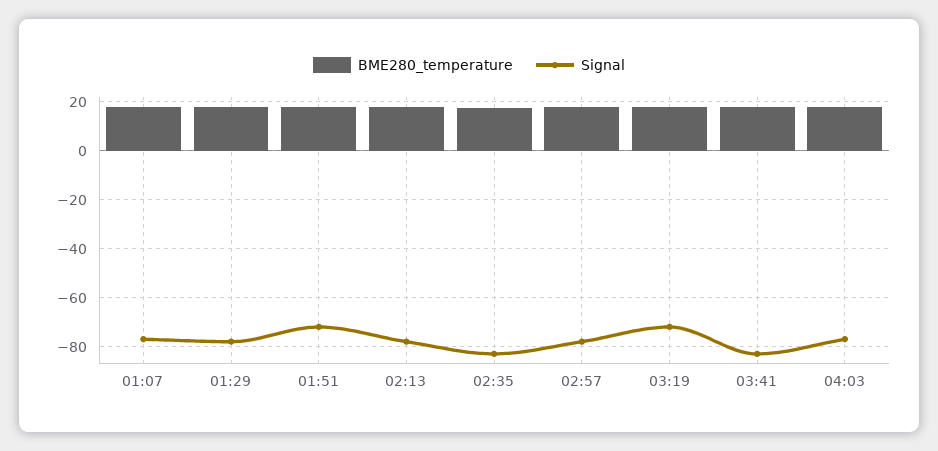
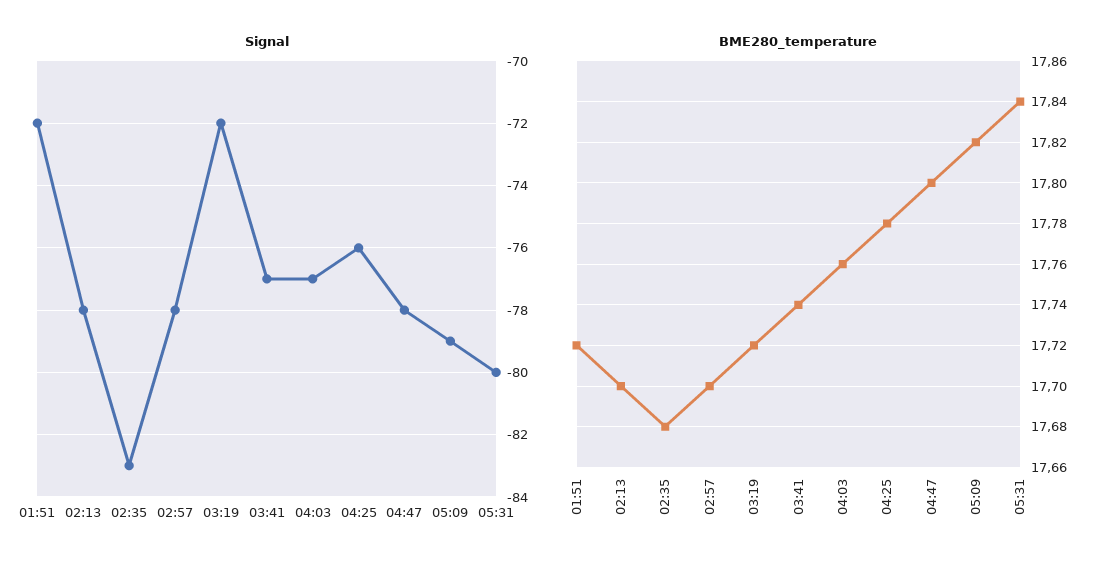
BME280_temperature, 01:07: 17.5 -> none
Signal, 01:07: -77.5 -> none
BME280_temperature, 01:29: 17.5 -> none
Signal, 01:29: -77.5 -> none
Signal, 03:41: -82.5 -> -77
Signal, 04:25: none -> -76
Signal, 04:47: none -> -78
Signal, 05:09: none -> -79
Signal, 05:31: none -> -80
BME280_temperature, 04:25: none -> 17.78
BME280_temperature, 04:47: none -> 17.8
BME280_temperature, 05:09: none -> 17.82
BME280_temperature, 05:31: none -> 17.84

